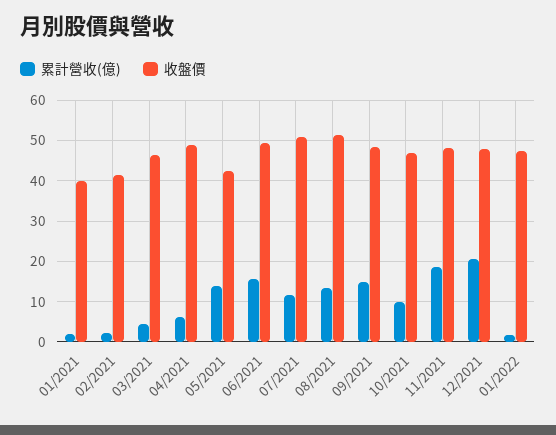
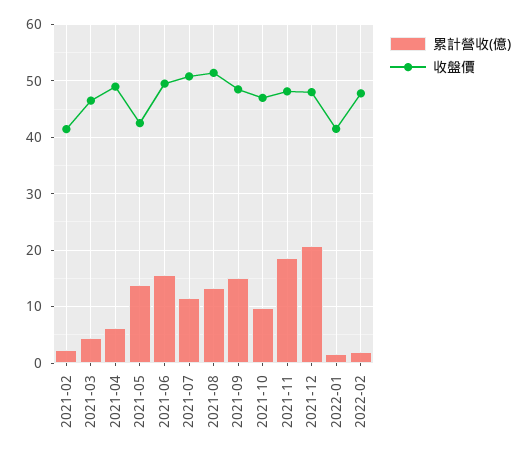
累計營收(億), 01/2021: 2 -> none
收盤價, 01/2021: 40 -> none
收盤價, 01/2022: 48 -> 42
累計營收(億), 2022-02: none -> 2
收盤價, 2022-02: none -> 48

